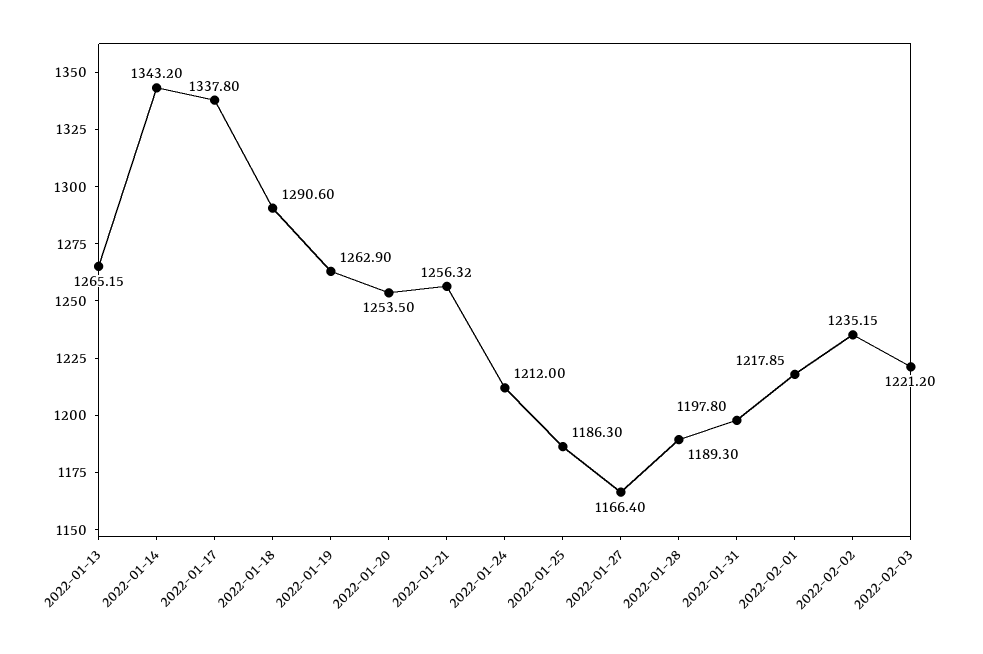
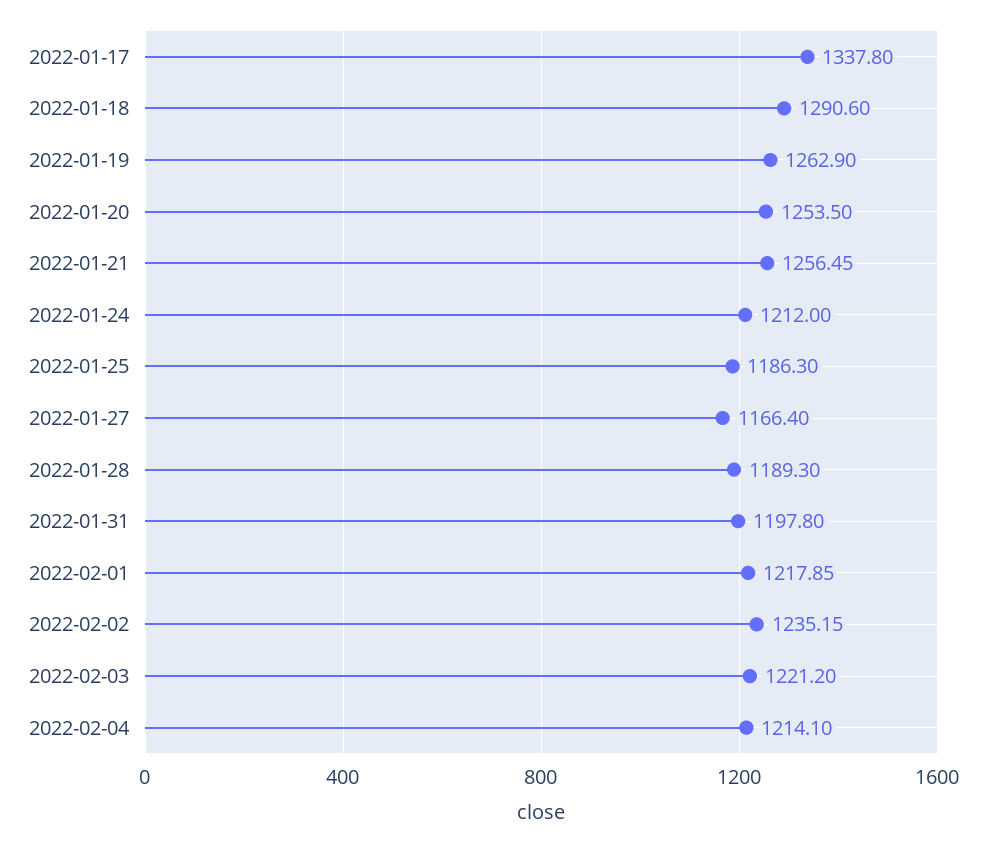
2022-01-13: 1265.15 -> none
2022-01-14: 1343.2 -> none
2022-01-21: 1256.32 -> 1256.45
2022-02-04: none -> 1214.1

